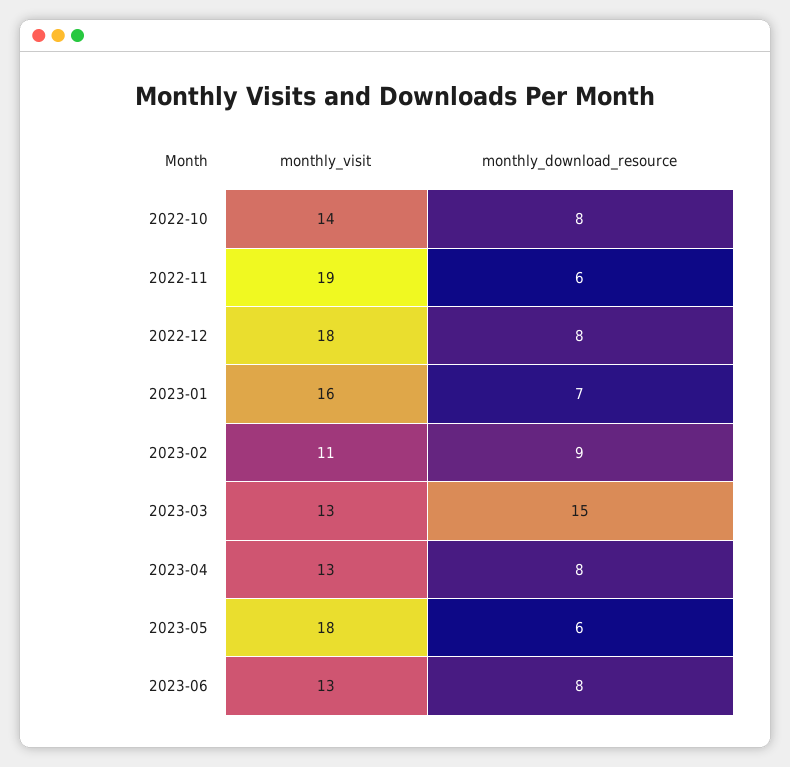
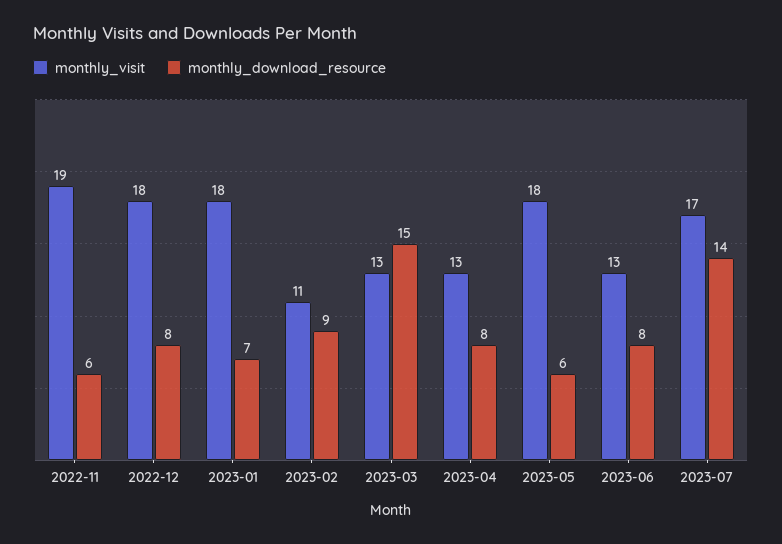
monthly_visit, 2022-10: 14 -> none
monthly_download_resource, 2022-10: 8 -> none
monthly_visit, 2023-01: 16 -> 18
monthly_visit, 2023-07: none -> 17
monthly_download_resource, 2023-07: none -> 14

